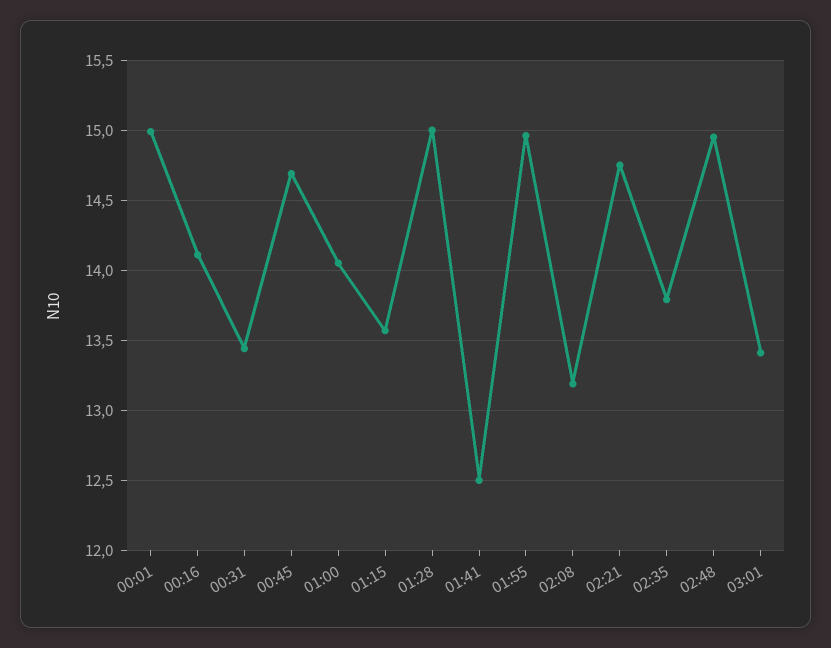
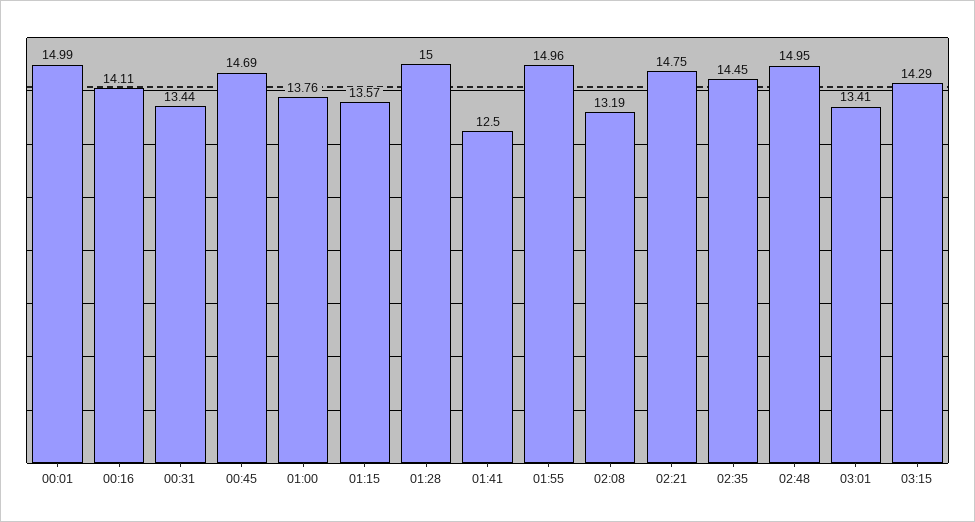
01:00: 14.05 -> 13.76
02:35: 13.8 -> 14.45
03:15: none -> 14.29

